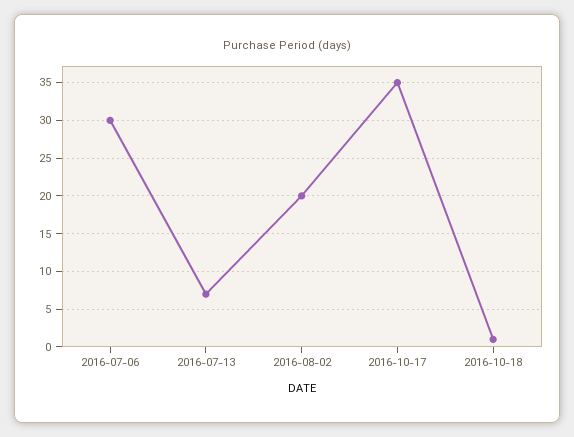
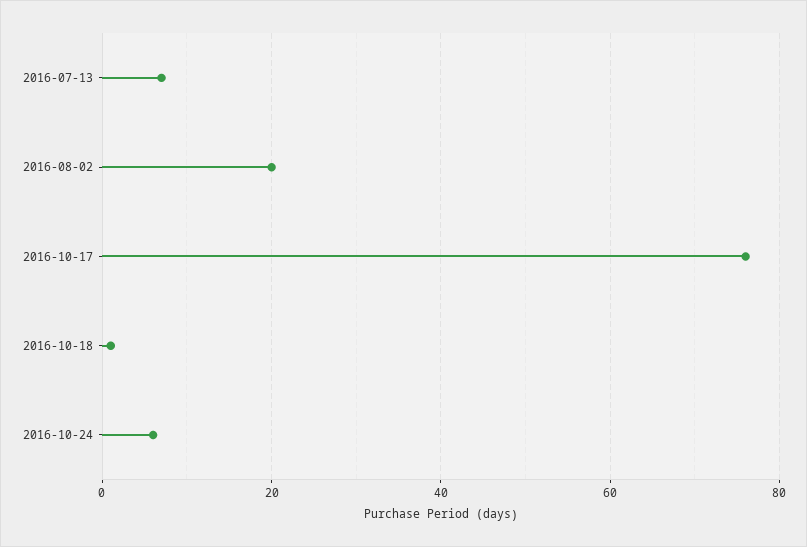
2016-07-06: 30 -> none
2016-10-17: 35 -> 75
2016-10-24: none -> 5

